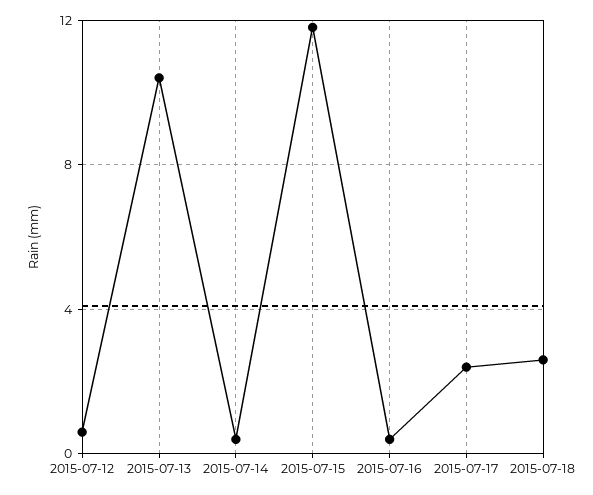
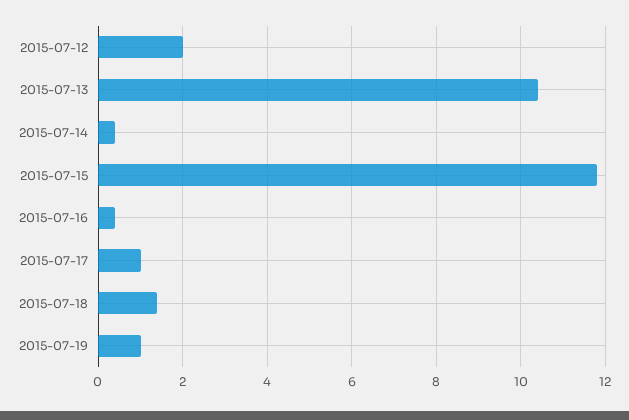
2015-07-12: 0.5 -> 2
2015-07-17: 2.5 -> 1
2015-07-18: 2.5 -> 1.5
2015-07-19: none -> 1

